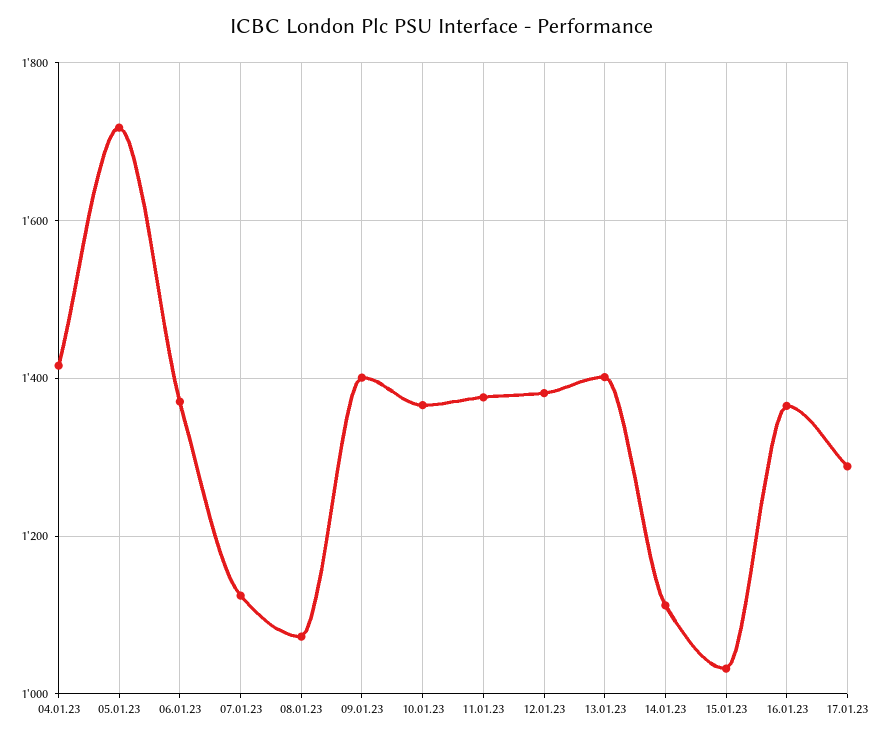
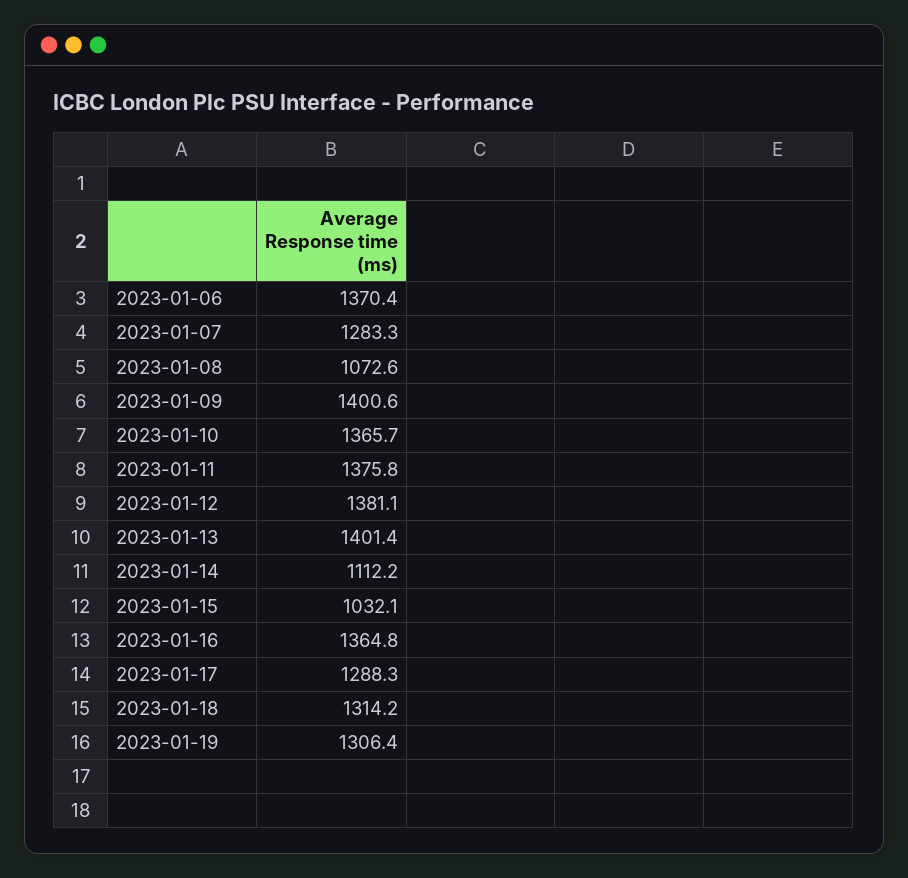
04.01.23: 1420 -> none
05.01.23: 1720 -> none
07.01.23: 1120 -> 1283.3
2023-01-18: none -> 1314.2
2023-01-19: none -> 1306.4

